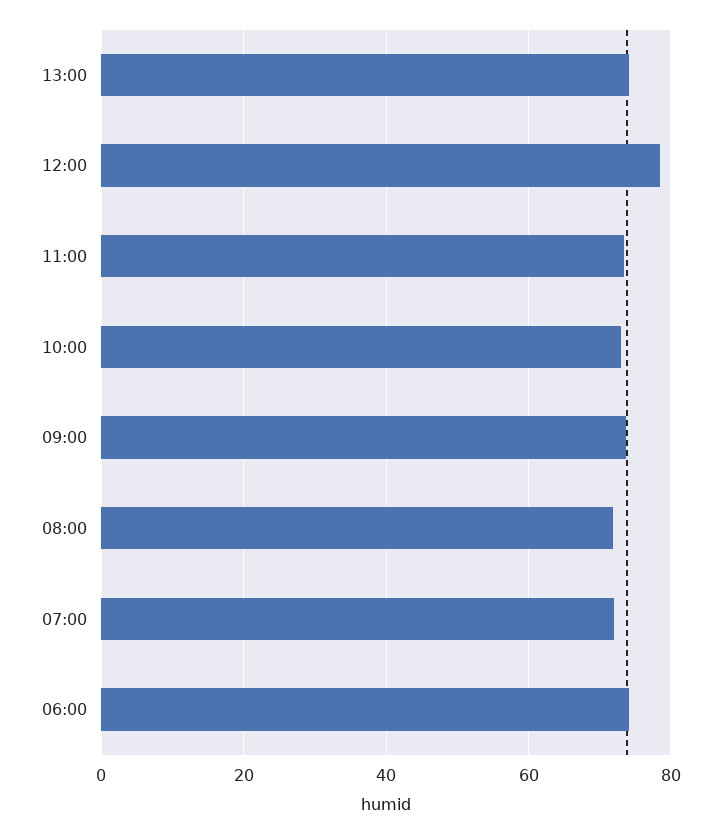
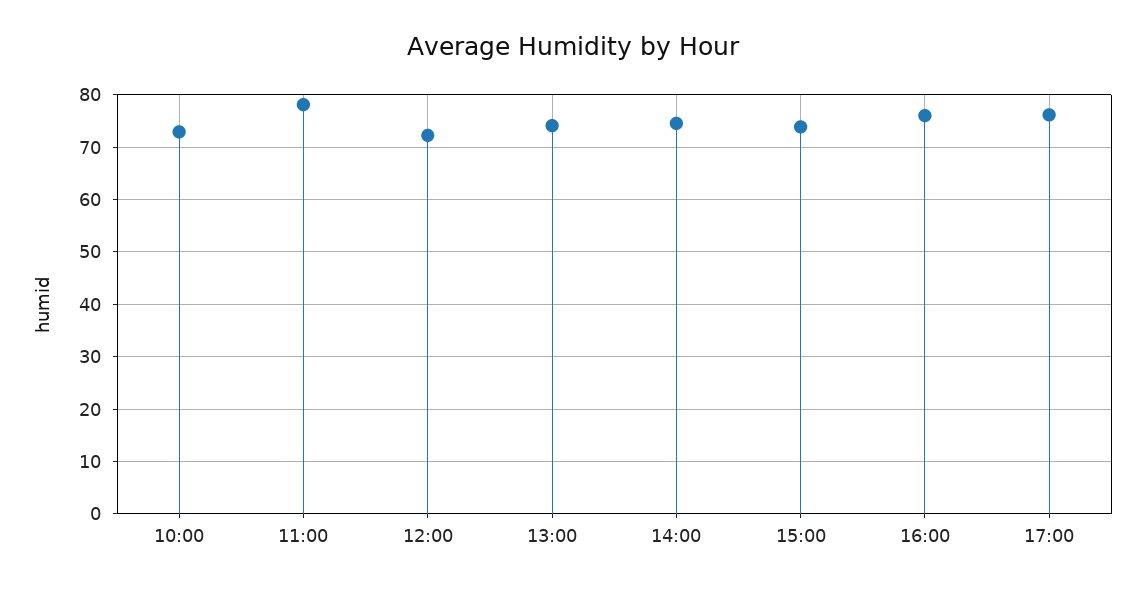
12:00: 78 -> 72
11:00: 74 -> 78
09:00: 74 -> none
08:00: 72 -> none
07:00: 72 -> none
06:00: 74 -> none
14:00: none -> 74
15:00: none -> 74
16:00: none -> 76
17:00: none -> 76

